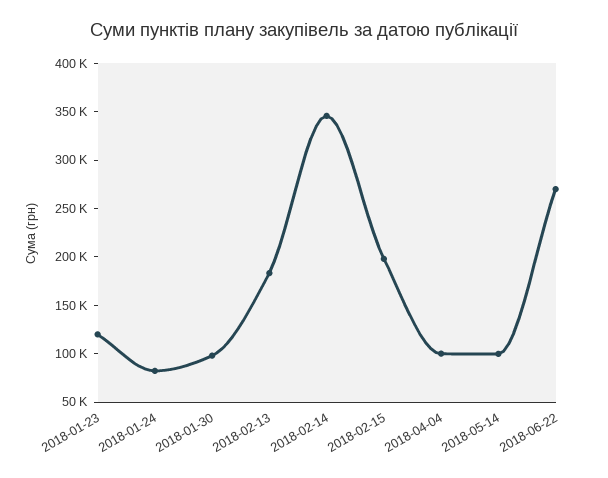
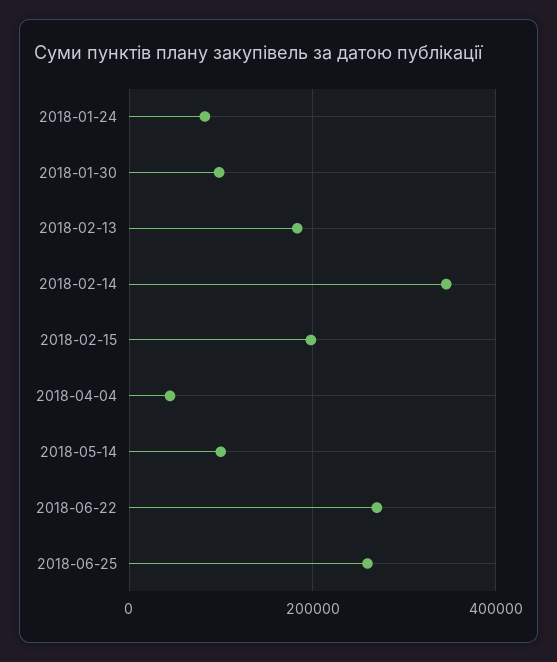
2018-01-23: 120000 -> none
2018-04-04: 100000 -> 40000
2018-06-25: none -> 260000

